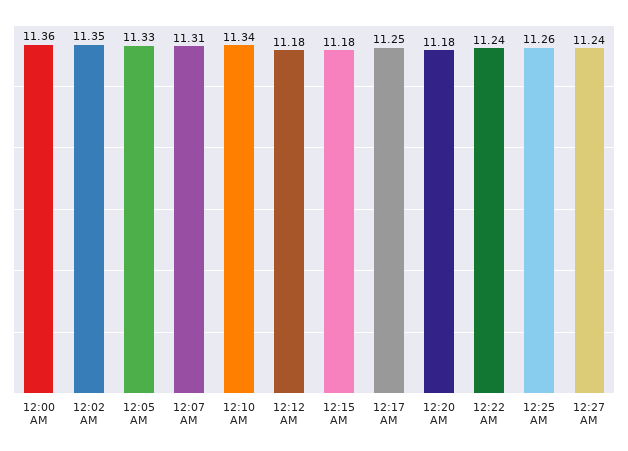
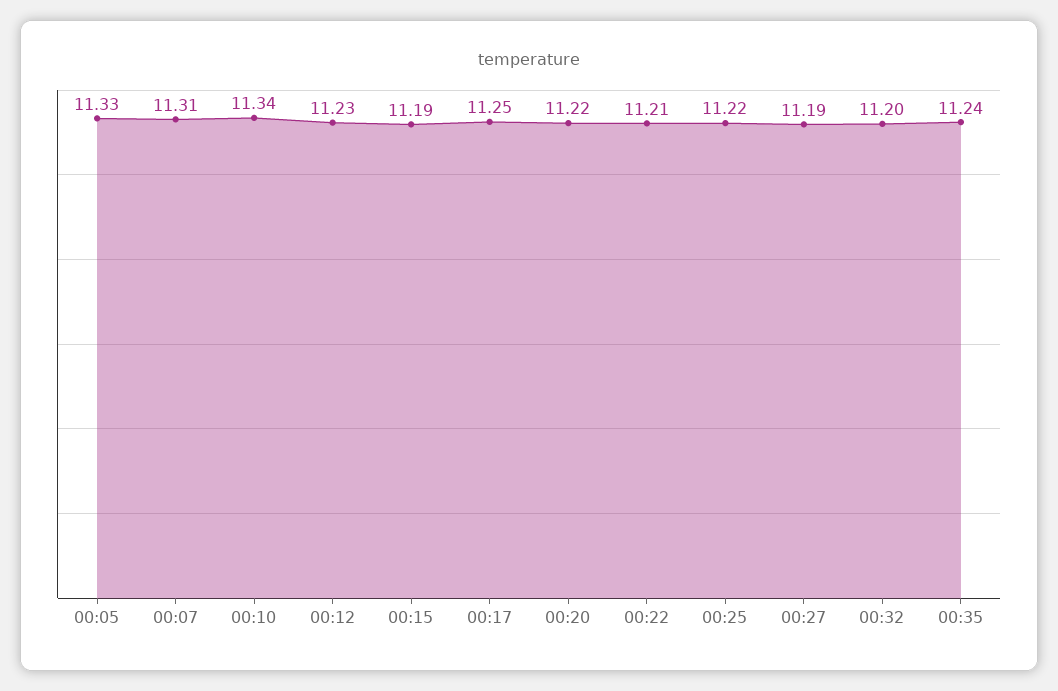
12:00 AM: 11.36 -> none
12:02 AM: 11.35 -> none
12:12 AM: 11.18 -> 11.23
12:15 AM: 11.18 -> 11.19
12:20 AM: 11.18 -> 11.22
12:22 AM: 11.24 -> 11.21
12:25 AM: 11.26 -> 11.22
12:27 AM: 11.24 -> 11.19
00:32: none -> 11.2
00:35: none -> 11.24

